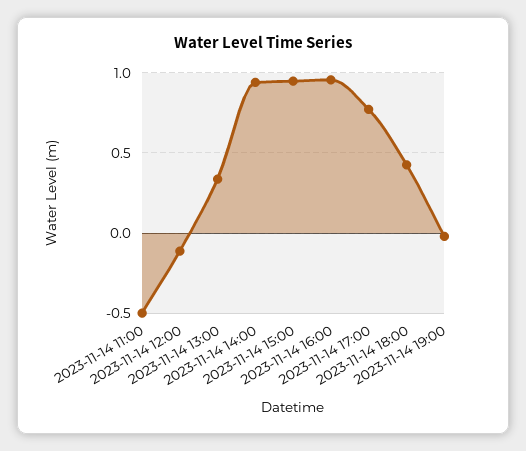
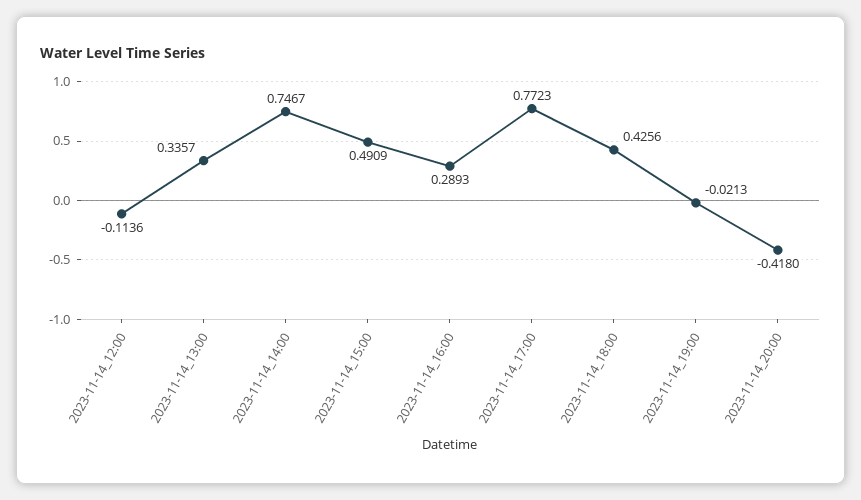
2023-11-14 11:00: -0.5 -> none
2023-11-14 14:00: 0.95 -> 0.7467
2023-11-14 15:00: 0.95 -> 0.4909
2023-11-14 16:00: 0.95 -> 0.2893
2023-11-14_20:00: none -> -0.418

